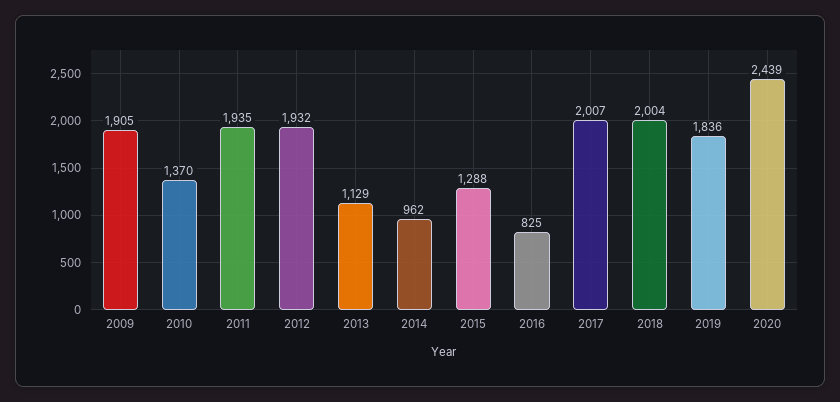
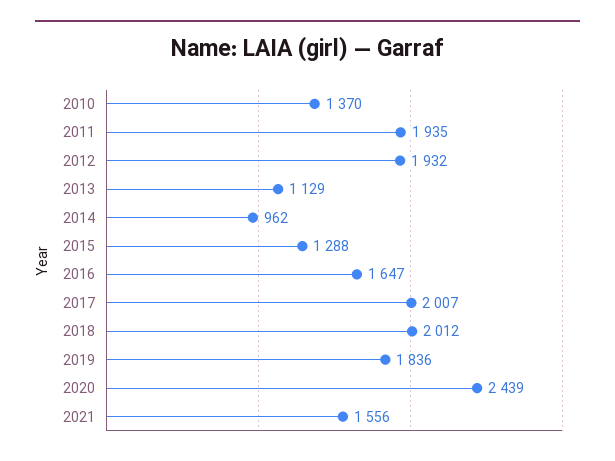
2009: 1905 -> none
2016: 825 -> 1647
2018: 2004 -> 2012
2021: none -> 1556

